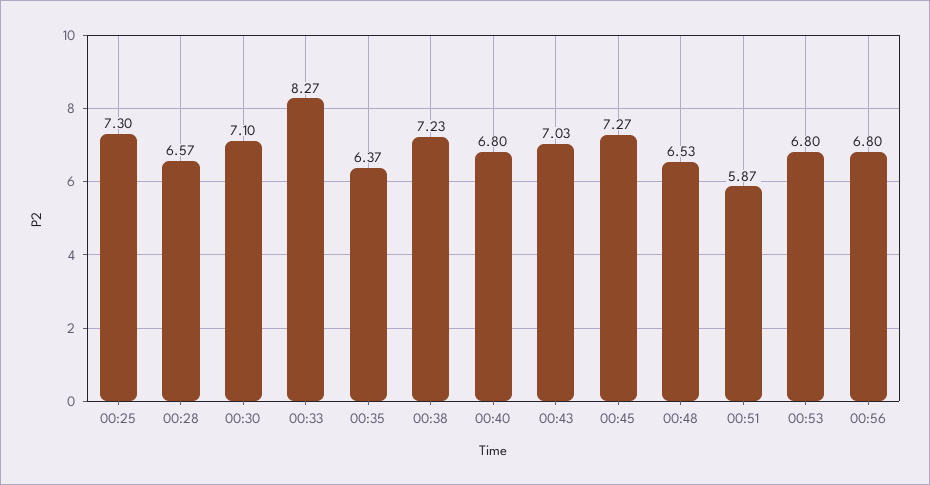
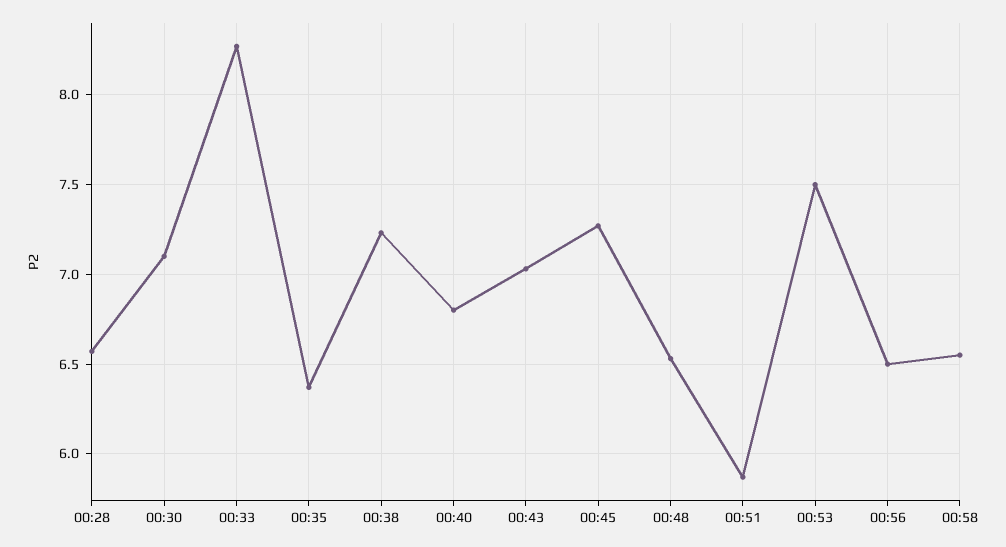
00:25: 7.3 -> none
00:53: 6.8 -> 7.5
00:56: 6.8 -> 6.5
00:58: none -> 6.55

